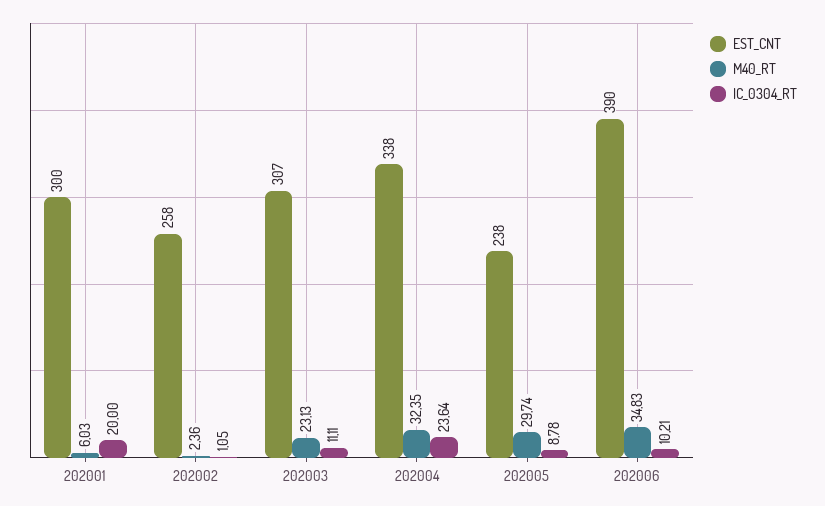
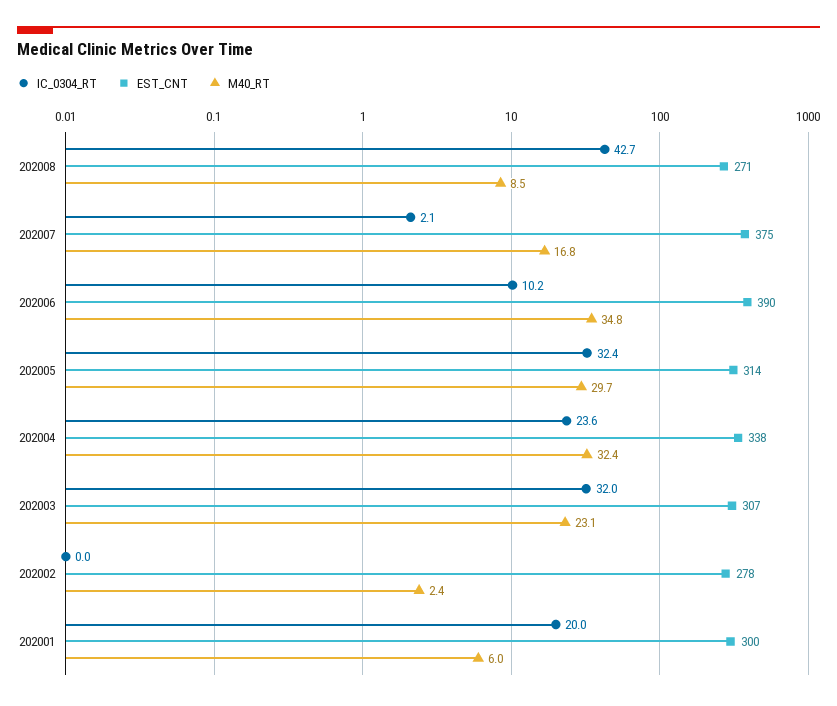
EST_CNT, 202002: 258 -> 278
IC_0304_RT, 202002: 1.05 -> 0
IC_0304_RT, 202003: 11.11 -> 32
EST_CNT, 202005: 238 -> 314
IC_0304_RT, 202005: 8.78 -> 32.4
IC_0304_RT, 202008: none -> 42.7
EST_CNT, 202008: none -> 271
M40_RT, 202008: none -> 8.5
IC_0304_RT, 202007: none -> 2.1
EST_CNT, 202007: none -> 375
M40_RT, 202007: none -> 16.8

